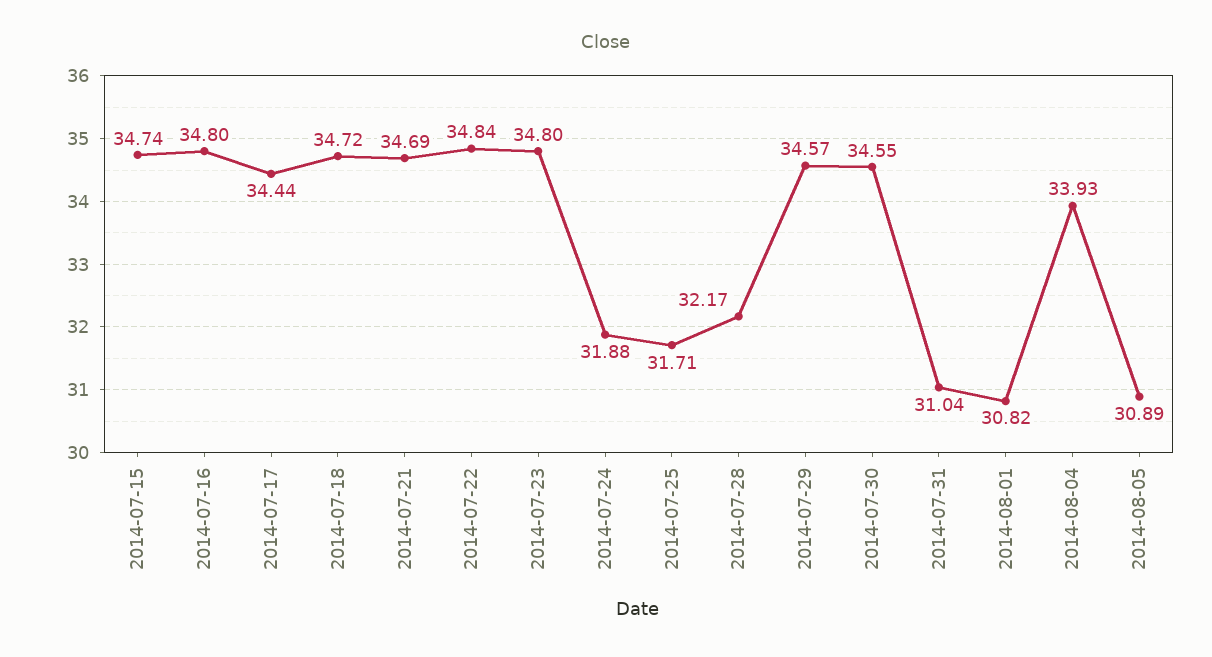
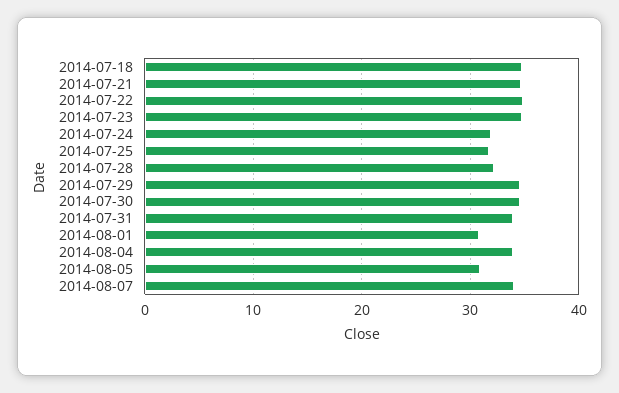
2014-07-15: 34.74 -> none
2014-07-16: 34.8 -> none
2014-07-17: 34.44 -> none
2014-07-31: 31.04 -> 34
2014-08-07: none -> 34

